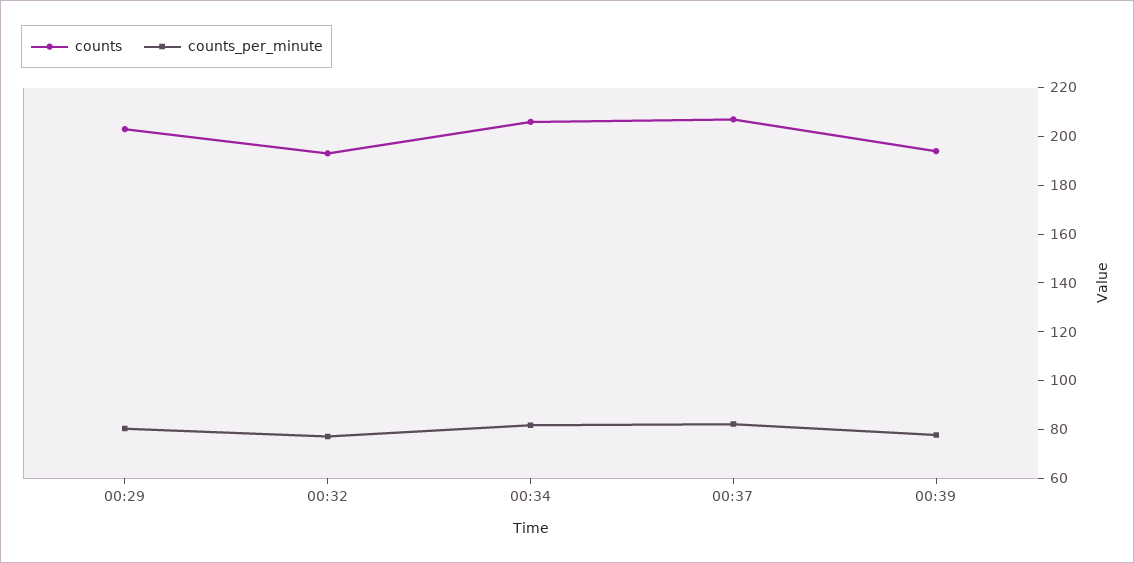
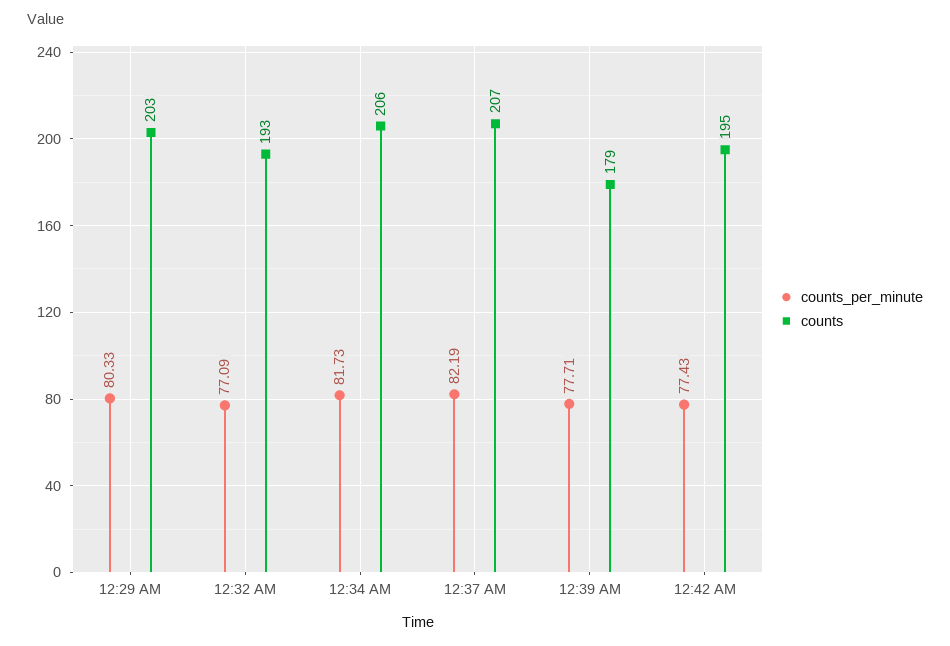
counts, 00:39: 195 -> 179
counts_per_minute, 12:42 AM: none -> 77.43
counts, 12:42 AM: none -> 195

